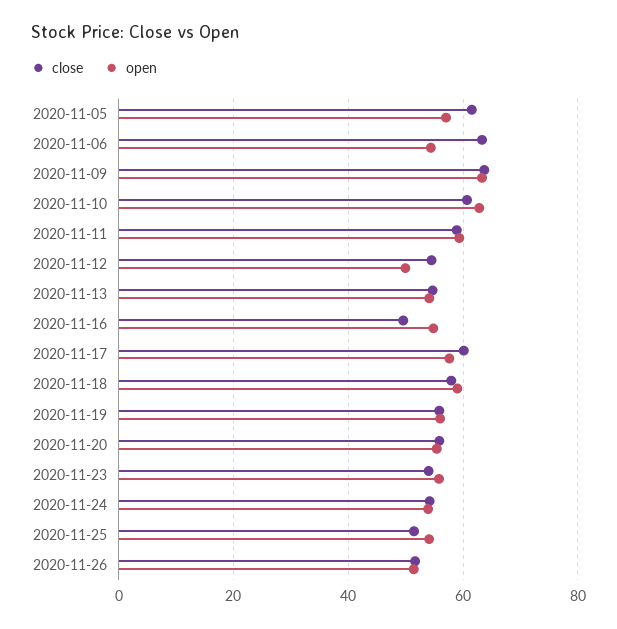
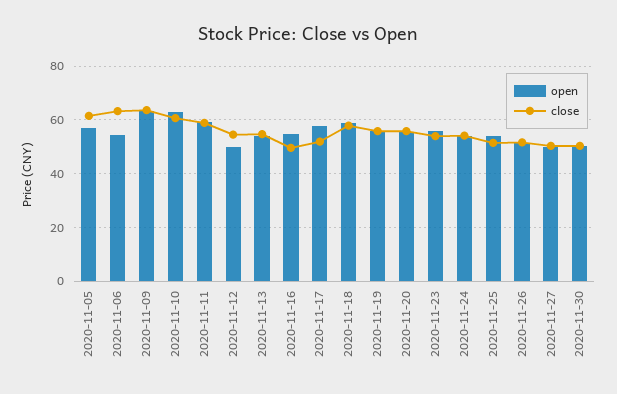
close, 2020-11-17: 60 -> 52.5
open, 2020-11-27: none -> 50
close, 2020-11-27: none -> 50
open, 2020-11-30: none -> 50
close, 2020-11-30: none -> 50

